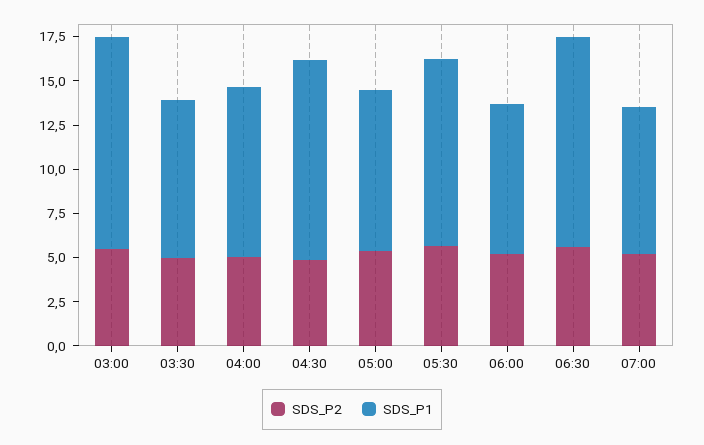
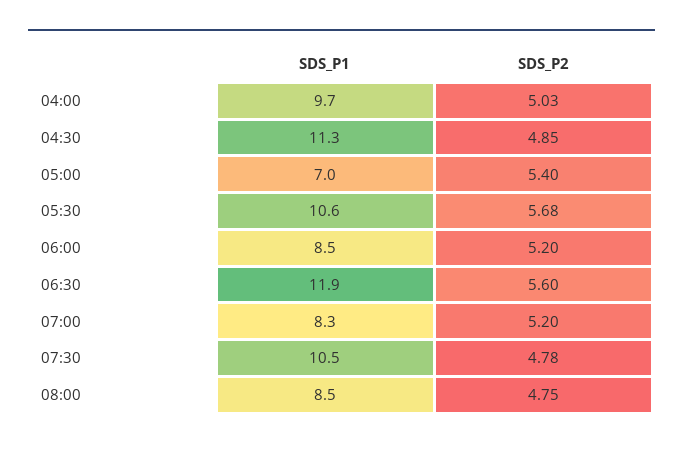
SDS_P2, 03:00: 5.5 -> none
SDS_P1, 03:00: 12 -> none
SDS_P2, 03:30: 5 -> none
SDS_P1, 03:30: 9 -> none
SDS_P1, 05:00: 9 -> 7
SDS_P1, 07:30: none -> 10.5
SDS_P2, 07:30: none -> 4.78
SDS_P1, 08:00: none -> 8.5
SDS_P2, 08:00: none -> 4.75

